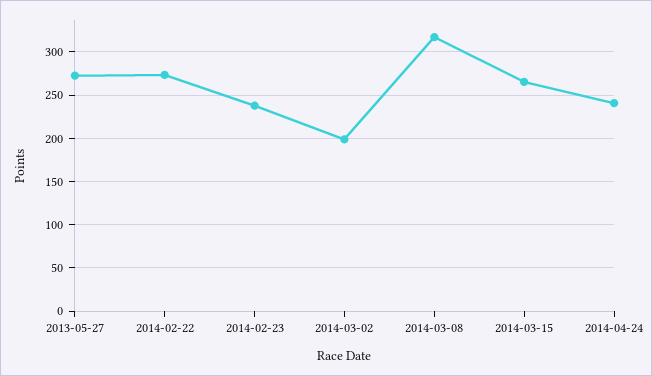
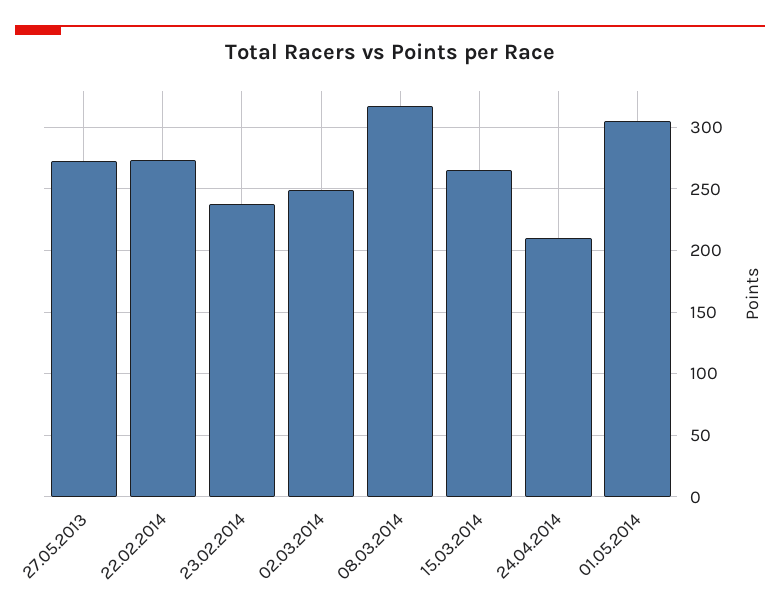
2014-03-02: 200 -> 250
2014-04-24: 240 -> 210
01.05.2014: none -> 305

